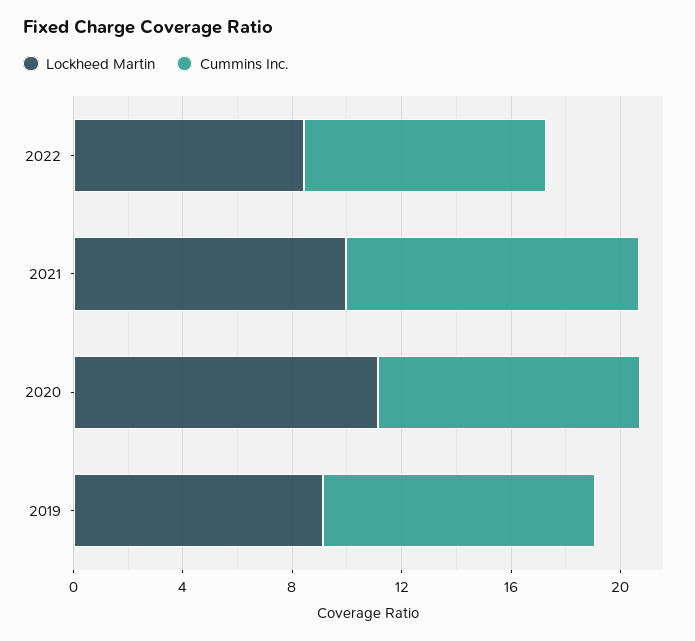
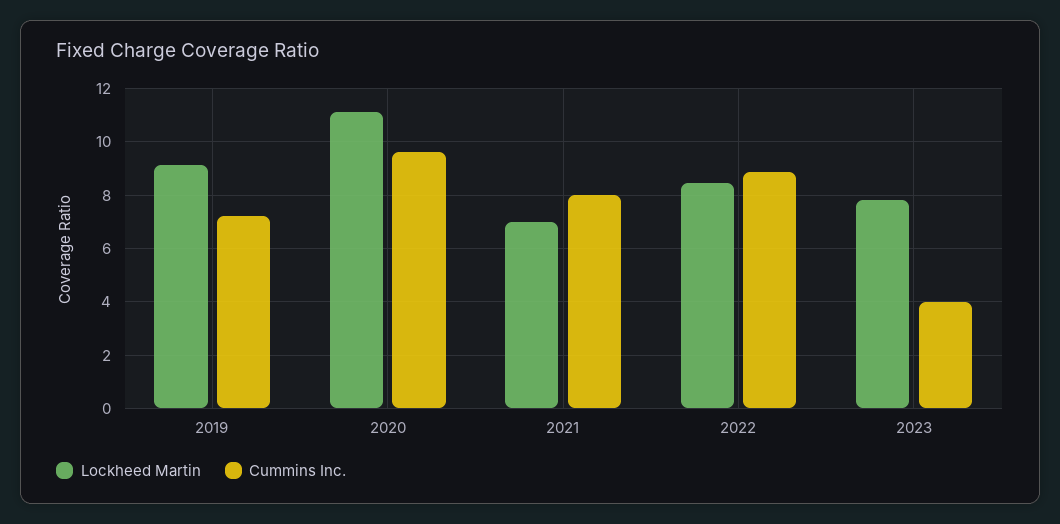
Lockheed Martin, 2021: 10 -> 7
Cummins Inc., 2021: 11 -> 8
Cummins Inc., 2019: 10 -> 7.25
Lockheed Martin, 2023: none -> 7.75
Cummins Inc., 2023: none -> 4

